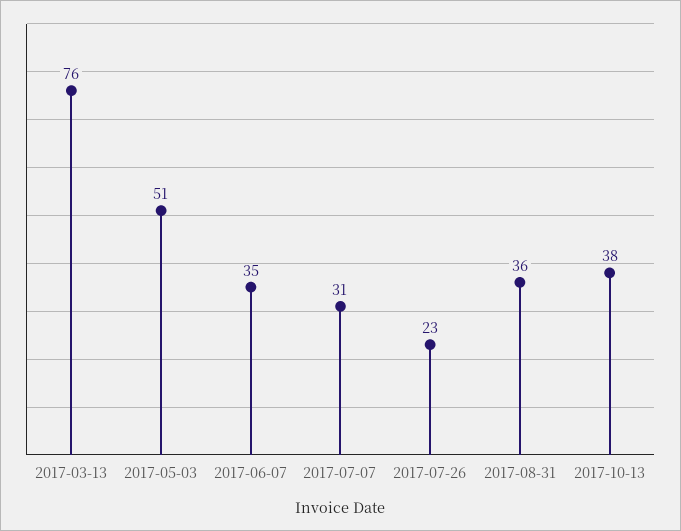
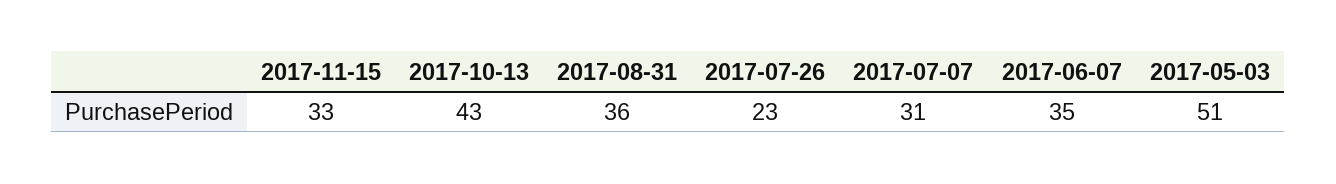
2017-03-13: 76 -> none
2017-10-13: 38 -> 43
2017-11-15: none -> 33

